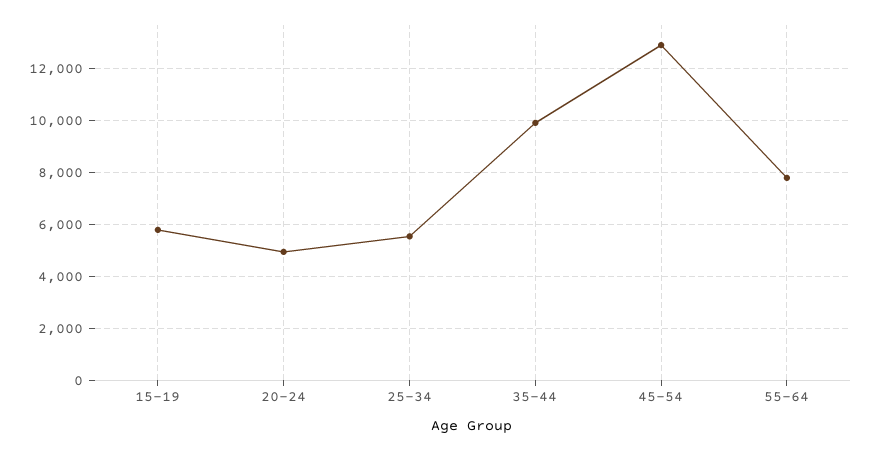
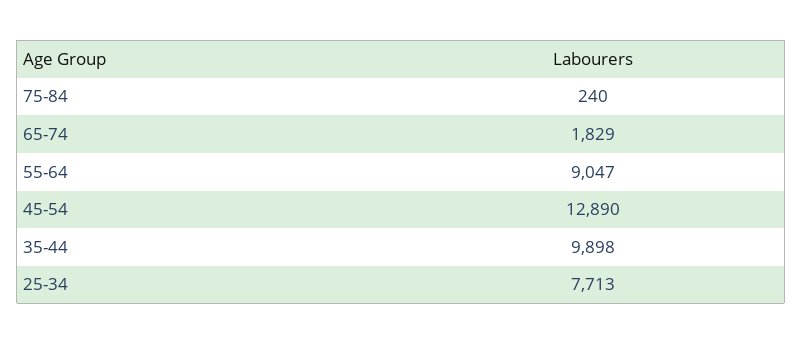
15-19: 5750 -> none
20-24: 5000 -> none
25-34: 5500 -> 7713
55-64: 7750 -> 9047
75-84: none -> 240
65-74: none -> 1829

